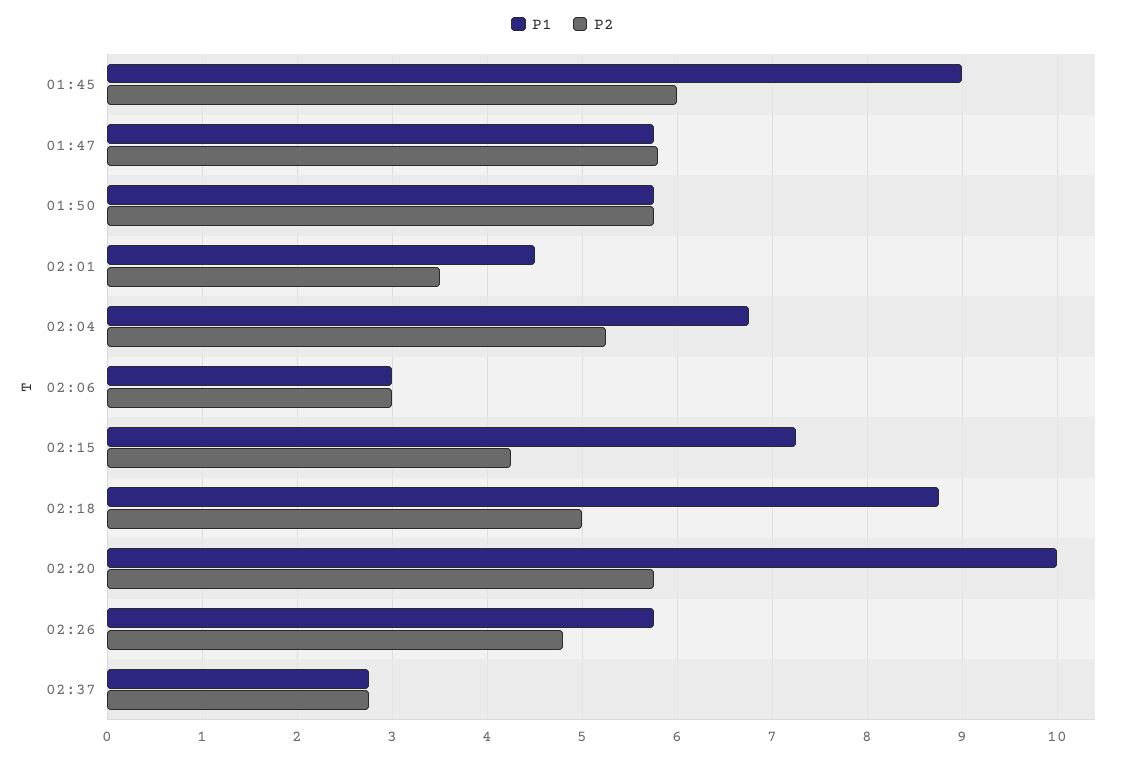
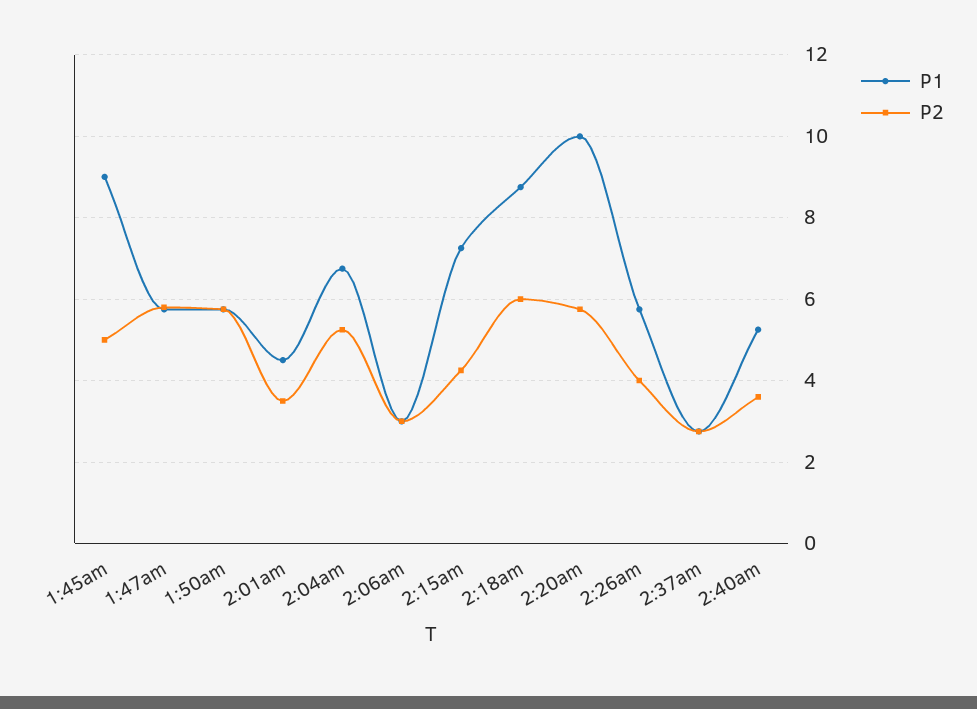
P2, 01:45: 6 -> 5
P2, 02:18: 5 -> 6
P2, 02:26: 4.8 -> 4
P1, 2:40am: none -> 5.2
P2, 2:40am: none -> 3.6

